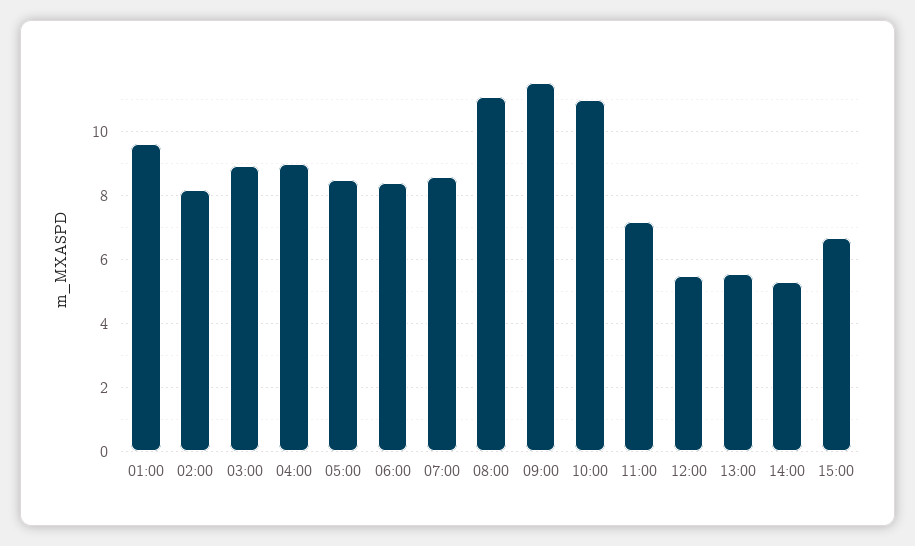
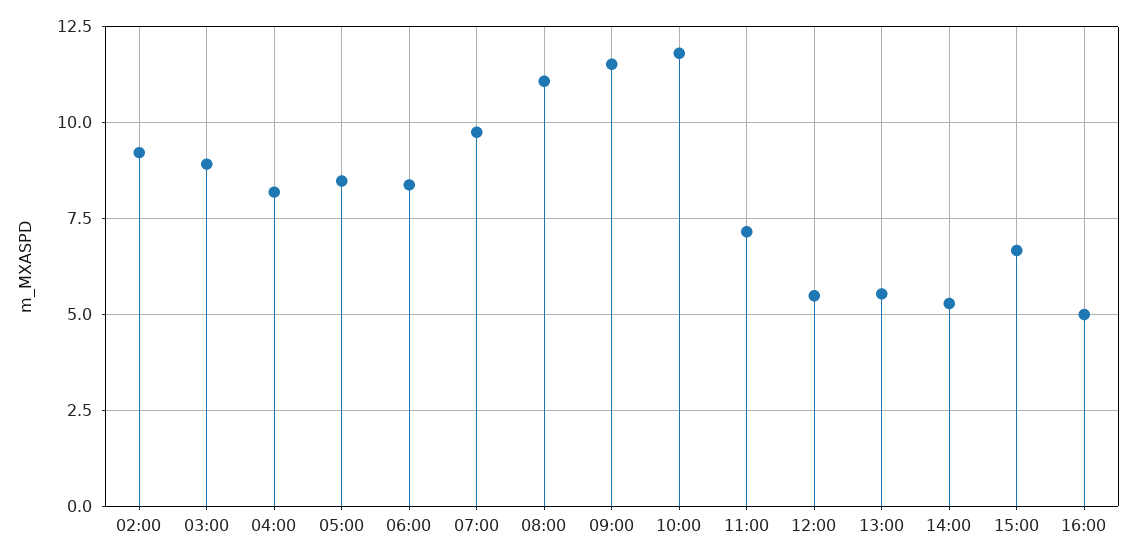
01:00: 9.6 -> none
02:00: 8.2 -> 9.25
04:00: 9 -> 8.25
07:00: 8.6 -> 9.75
10:00: 11 -> 11.75
16:00: none -> 5

